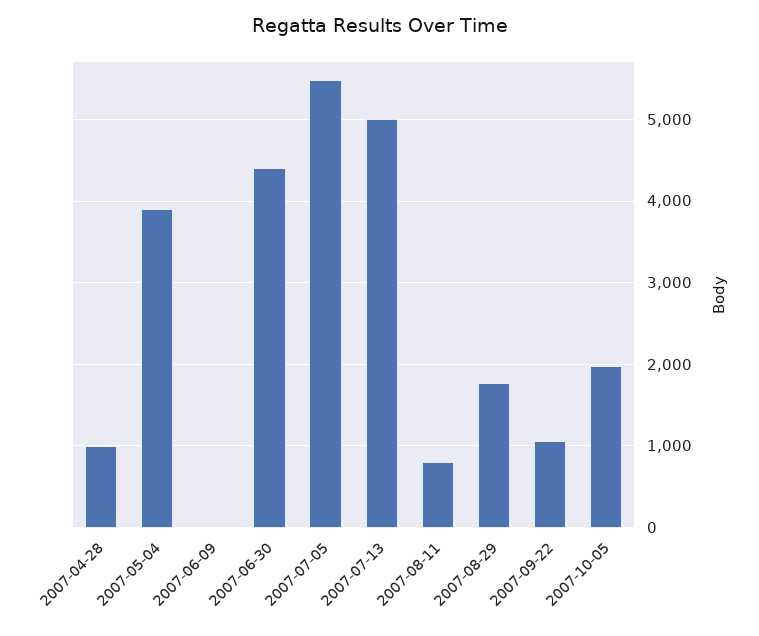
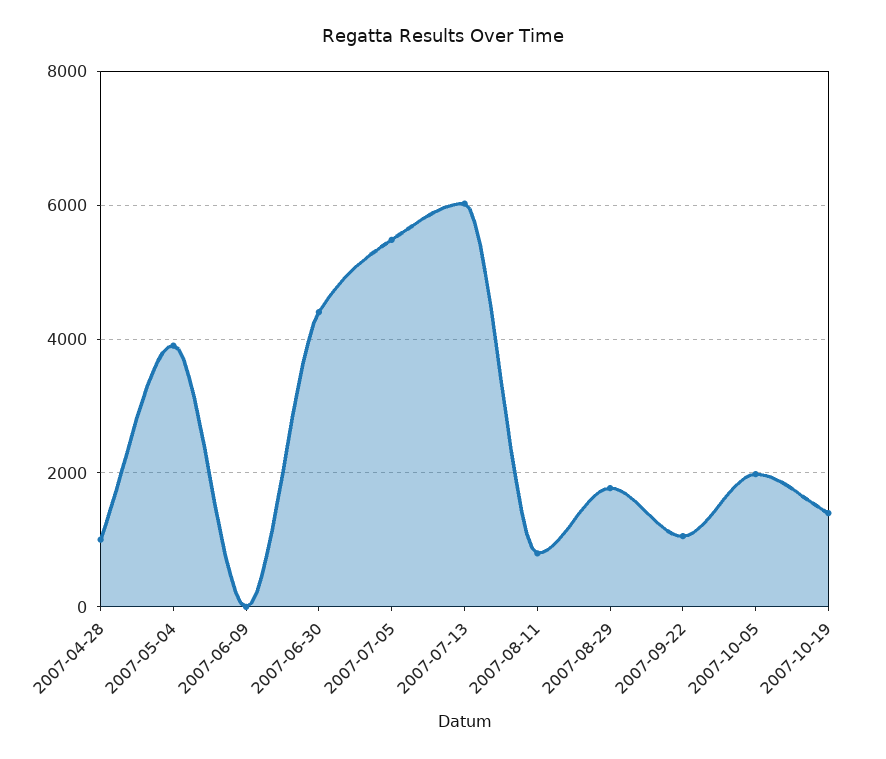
2007-07-13: 5000 -> 6000
2007-10-19: none -> 1400

